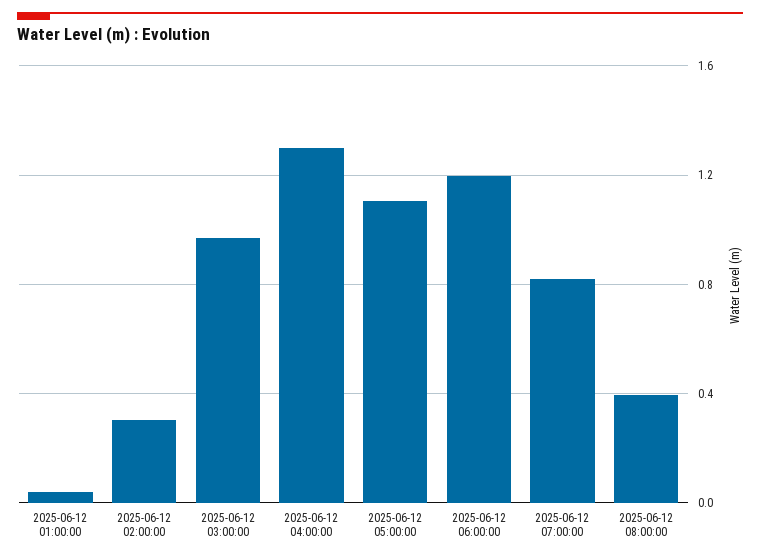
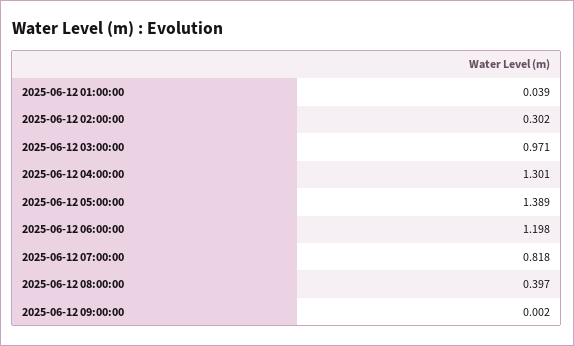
2025-06-12 05:00:00: 1.1 -> 1.389
2025-06-12 09:00:00: none -> 0.002

